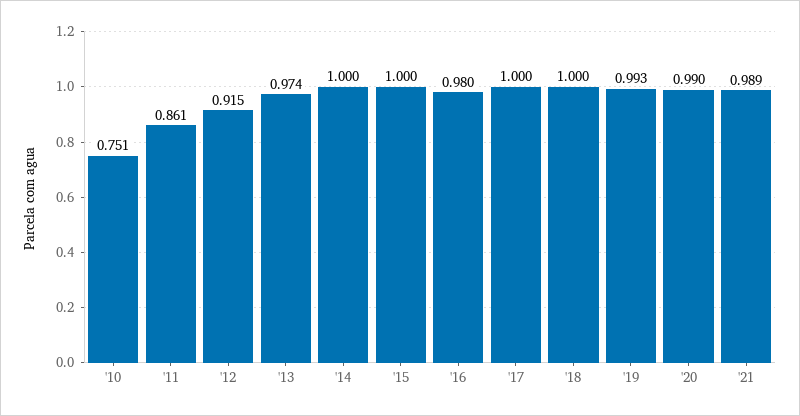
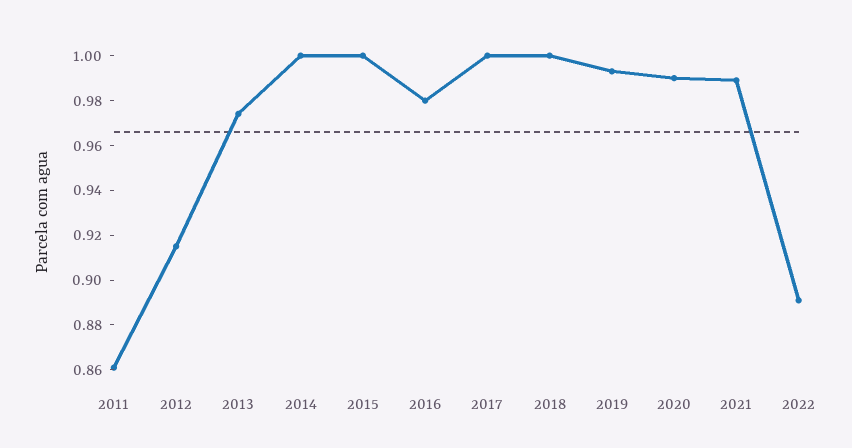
'10: 0.751 -> none
2022: none -> 0.89

